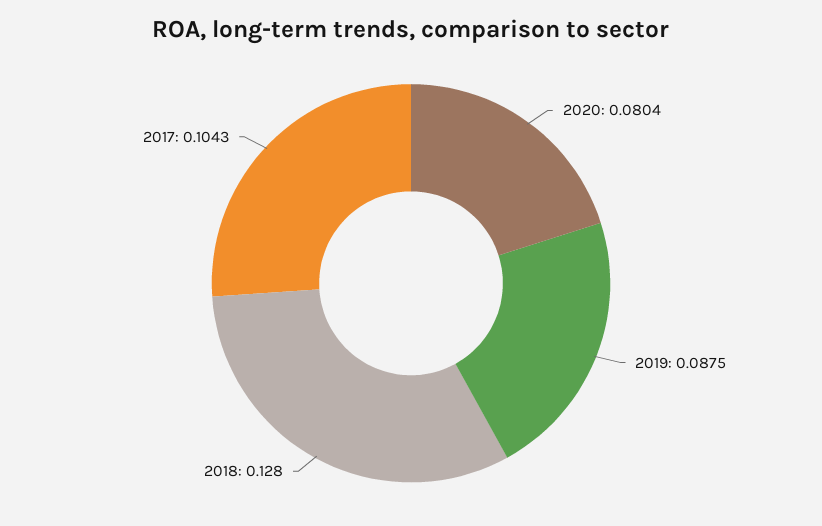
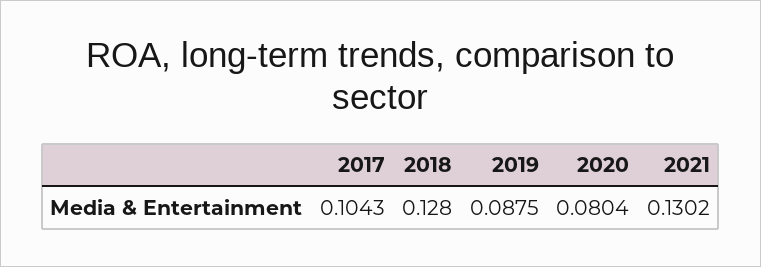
2021: none -> 0.1302

